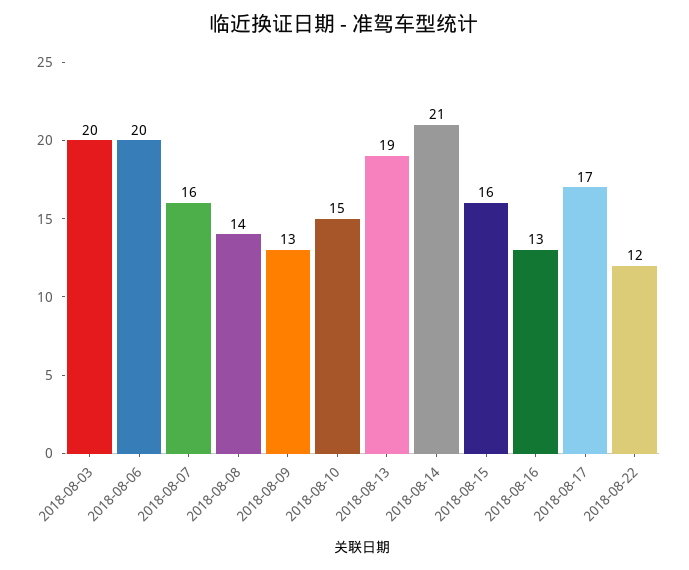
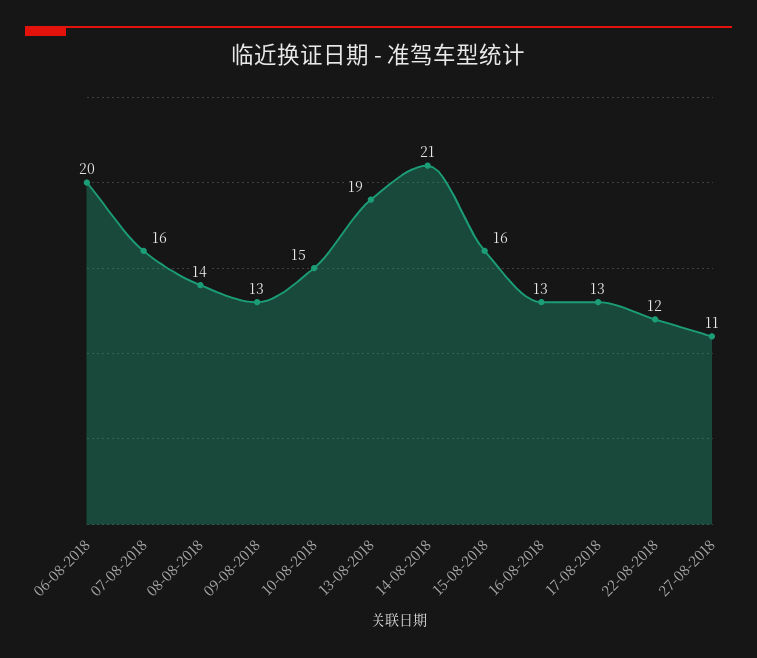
2018-08-03: 20 -> none
2018-08-17: 17 -> 13
27-08-2018: none -> 11

